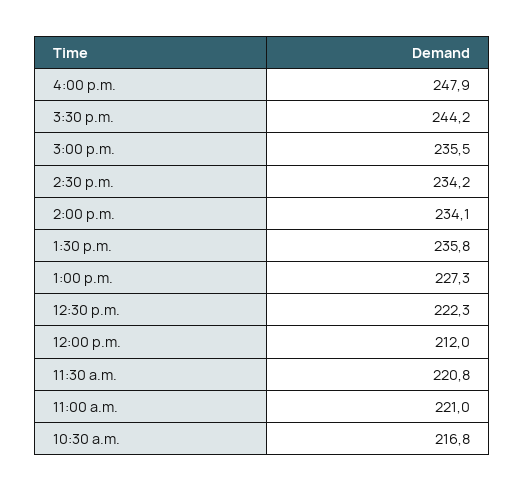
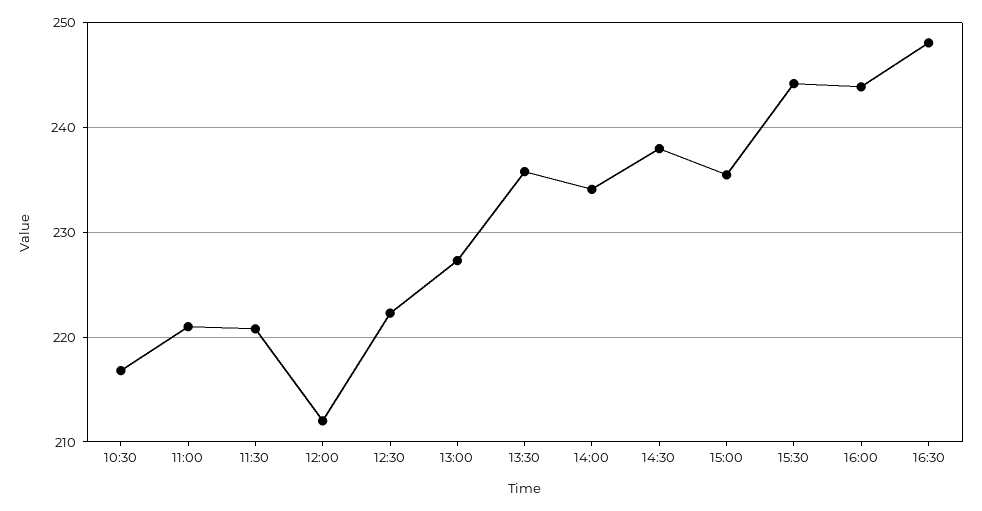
4:00 p.m.: 247.9 -> 244
2:30 p.m.: 234.2 -> 238
16:30: none -> 248

